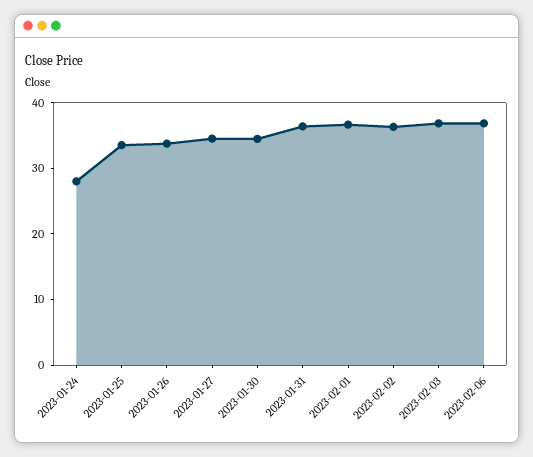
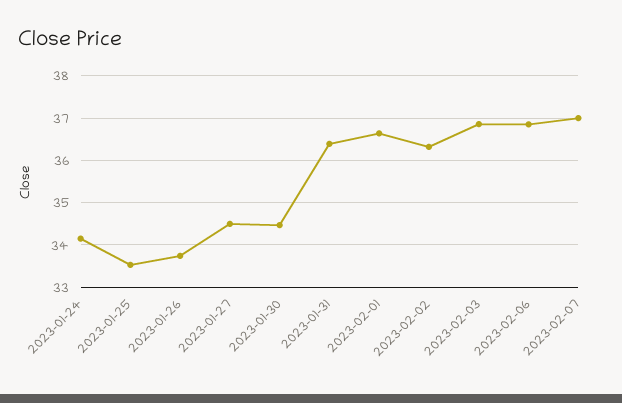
2023-01-24: 28 -> 34.2
2023-02-07: none -> 37

